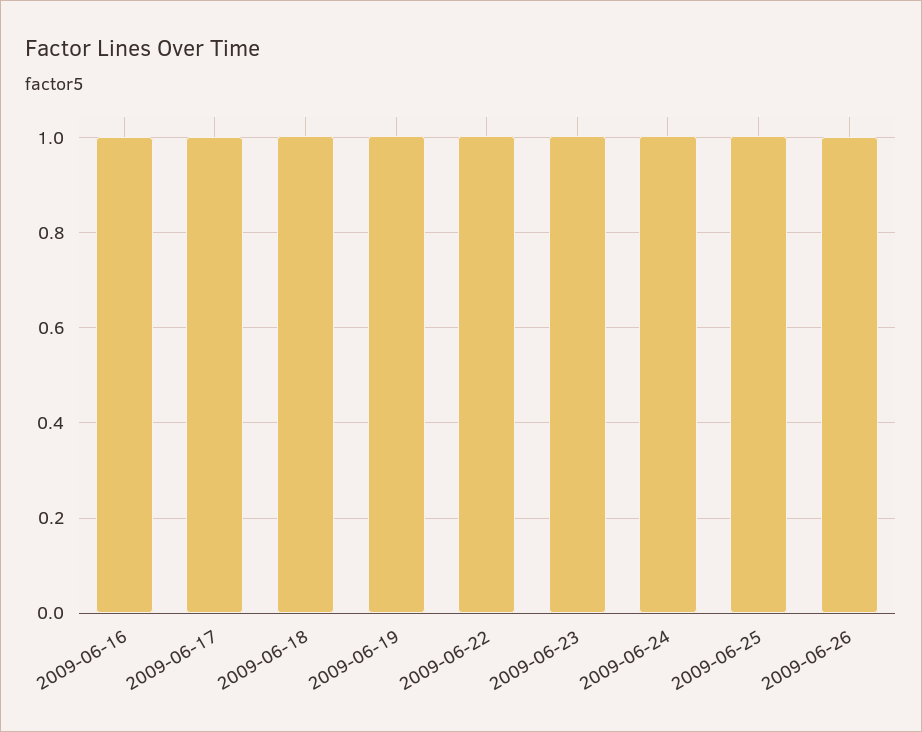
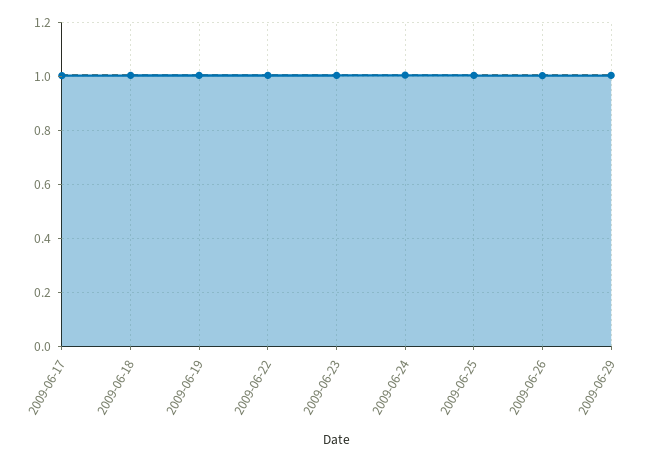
2009-06-16: 1 -> none
2009-06-29: none -> 1

